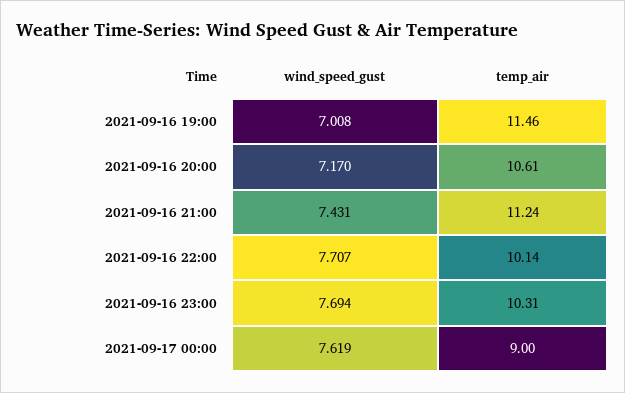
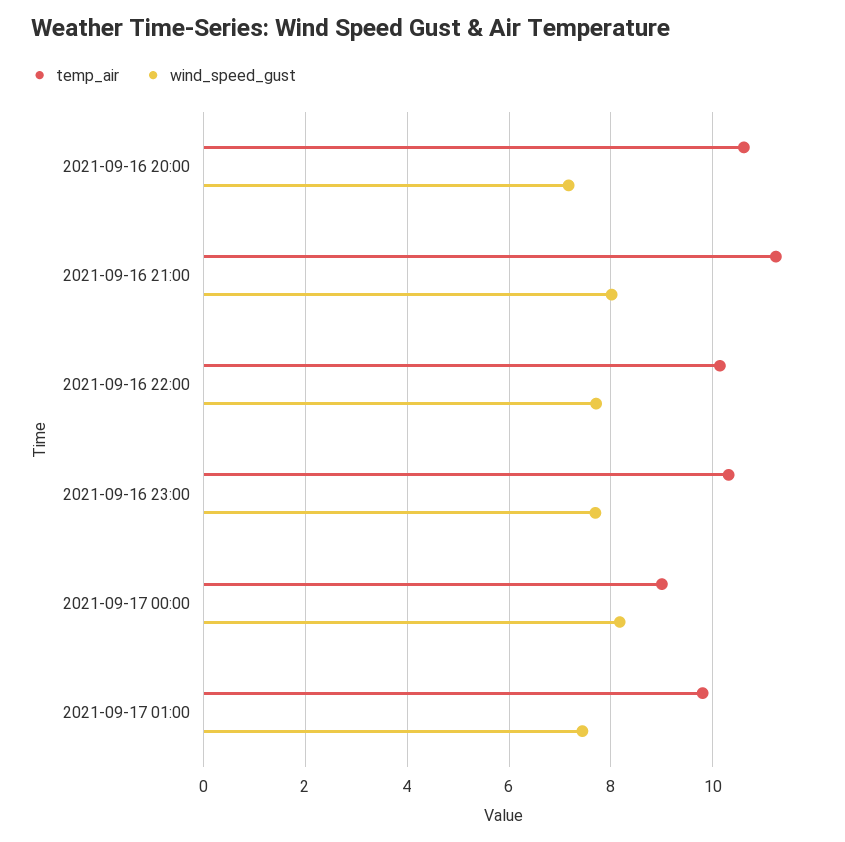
wind_speed_gust, 2021-09-16 19:00: 7.008 -> none
temp_air, 2021-09-16 19:00: 11.46 -> none
wind_speed_gust, 2021-09-16 21:00: 7.431 -> 8
wind_speed_gust, 2021-09-17 00:00: 7.619 -> 8.2
temp_air, 2021-09-17 01:00: none -> 9.8
wind_speed_gust, 2021-09-17 01:00: none -> 7.4

